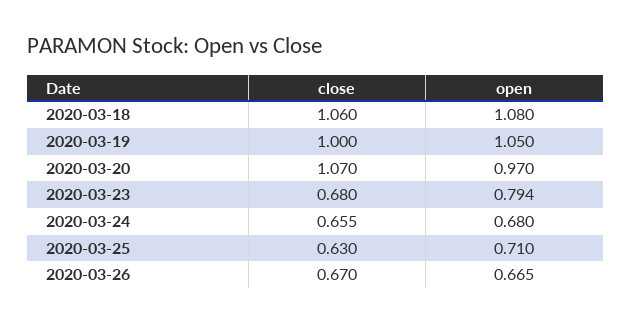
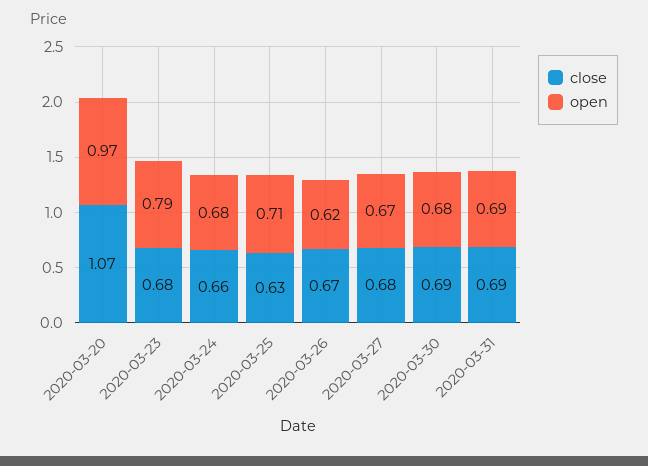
close, 2020-03-18: 1.06 -> none
open, 2020-03-18: 1.08 -> none
close, 2020-03-19: 1 -> none
open, 2020-03-19: 1.05 -> none
open, 2020-03-26: 0.665 -> 0.62
close, 2020-03-27: none -> 0.68
open, 2020-03-27: none -> 0.67
close, 2020-03-30: none -> 0.69
open, 2020-03-30: none -> 0.68
close, 2020-03-31: none -> 0.69
open, 2020-03-31: none -> 0.69

